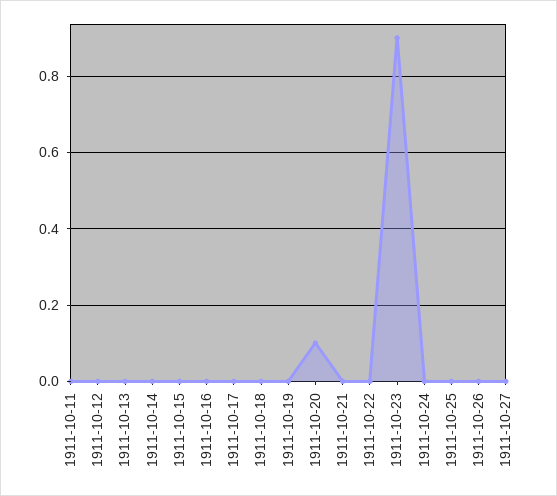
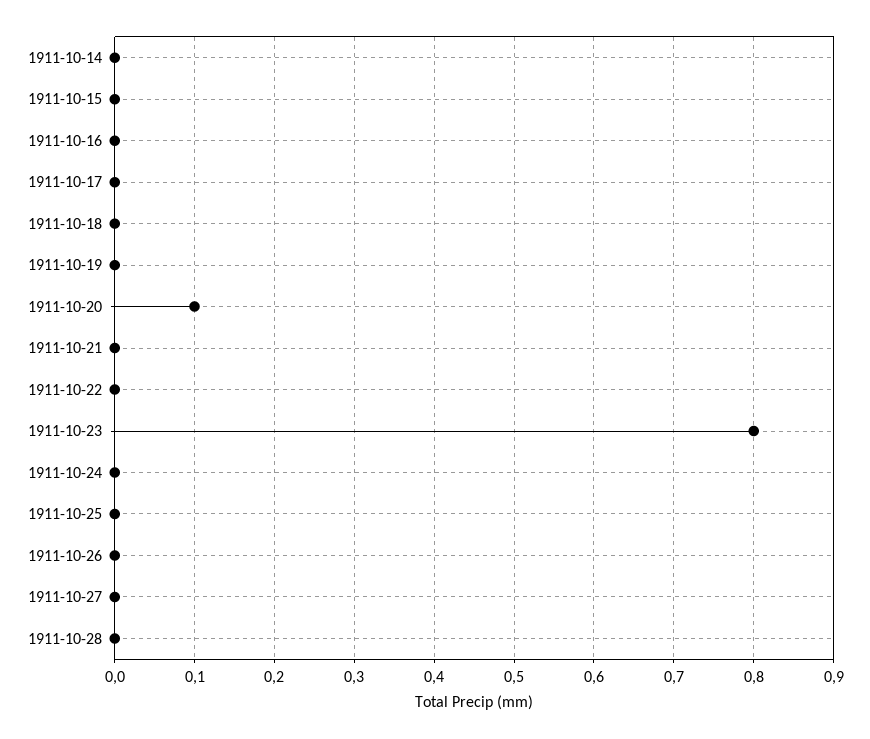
1911-10-11: 0 -> none
1911-10-12: 0 -> none
1911-10-13: 0 -> none
1911-10-23: 0.9 -> 0.8
1911-10-28: none -> 0

